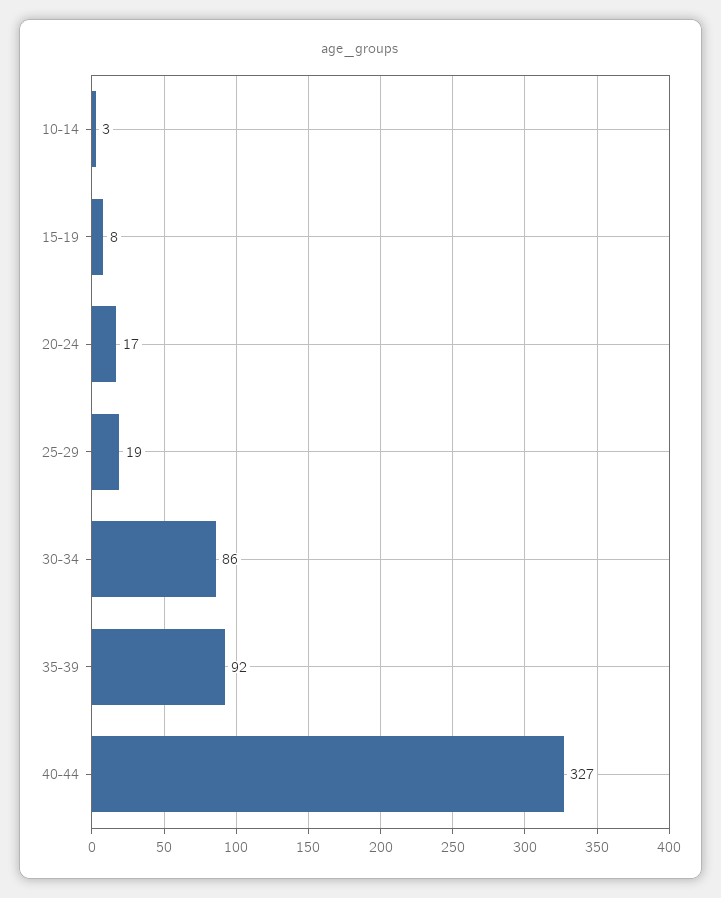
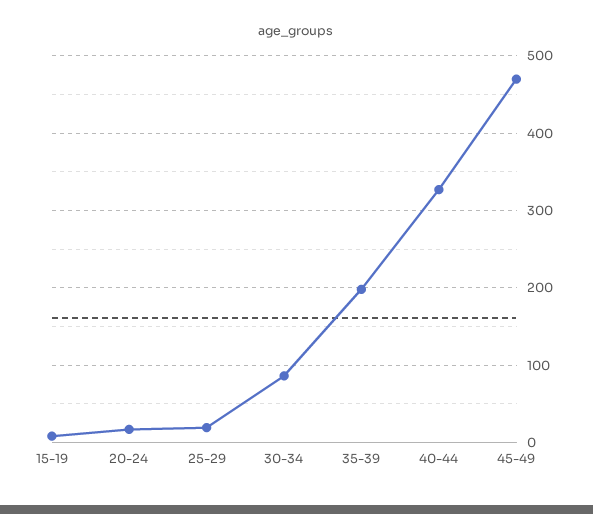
10-14: 3 -> none
35-39: 92 -> 200
45-49: none -> 470

